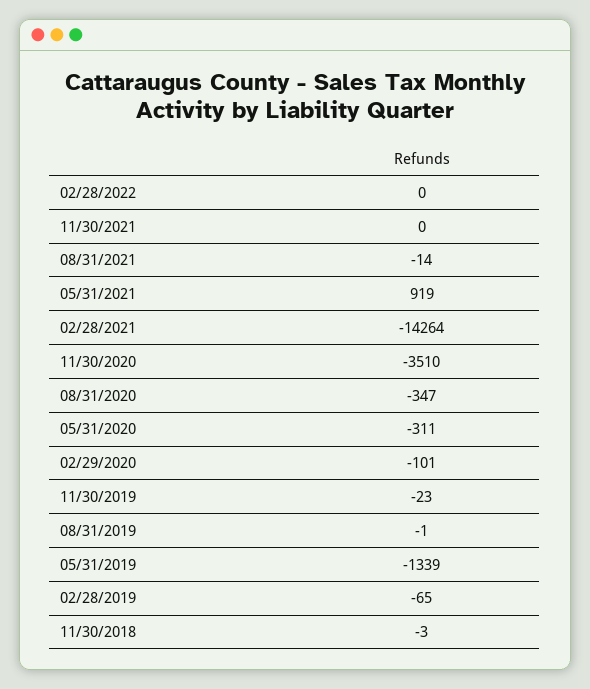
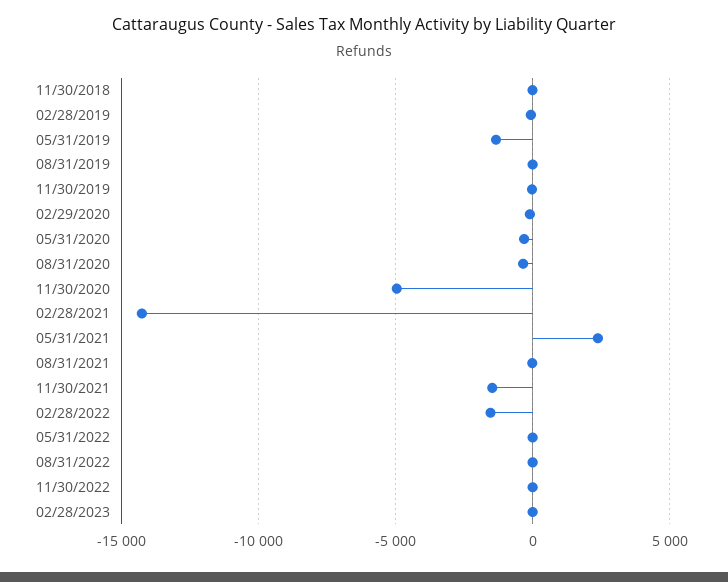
02/28/2022: 0 -> -1500
11/30/2021: 0 -> -1500
05/31/2021: 919 -> 2500
11/30/2020: -3510 -> -5000
05/31/2022: none -> 0
08/31/2022: none -> 0
11/30/2022: none -> 0
02/28/2023: none -> 0

